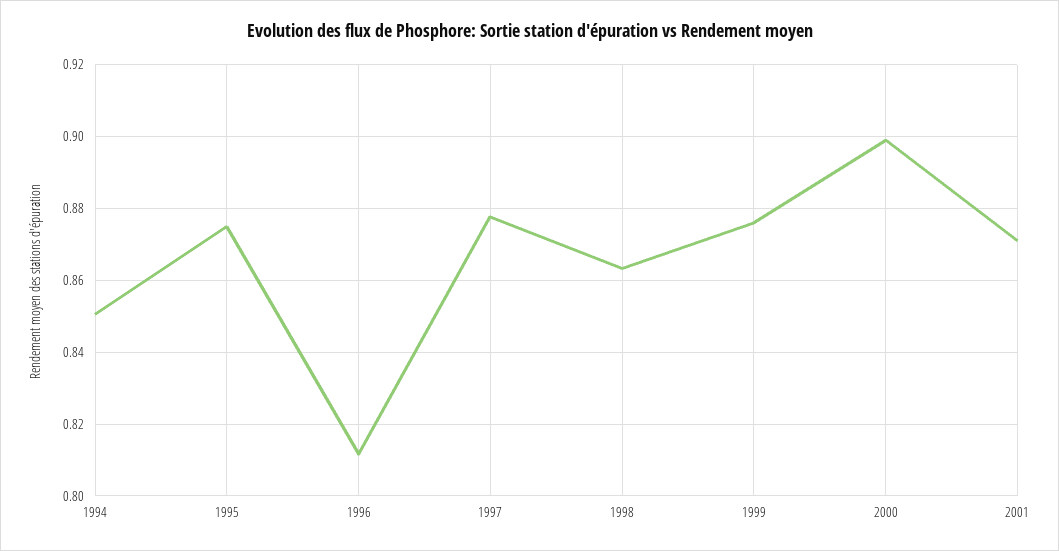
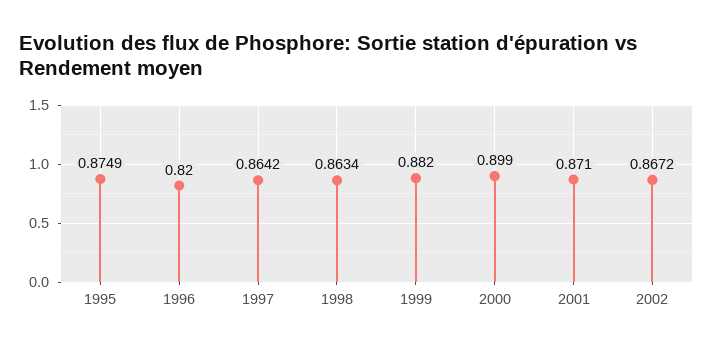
1994: 0.85 -> none
1996: 0.812 -> 0.82
1997: 0.878 -> 0.8642
1999: 0.876 -> 0.882
2002: none -> 0.8672

